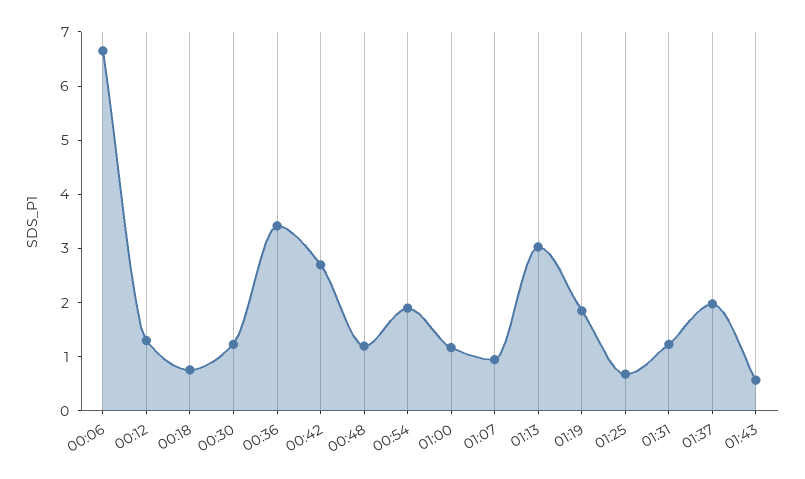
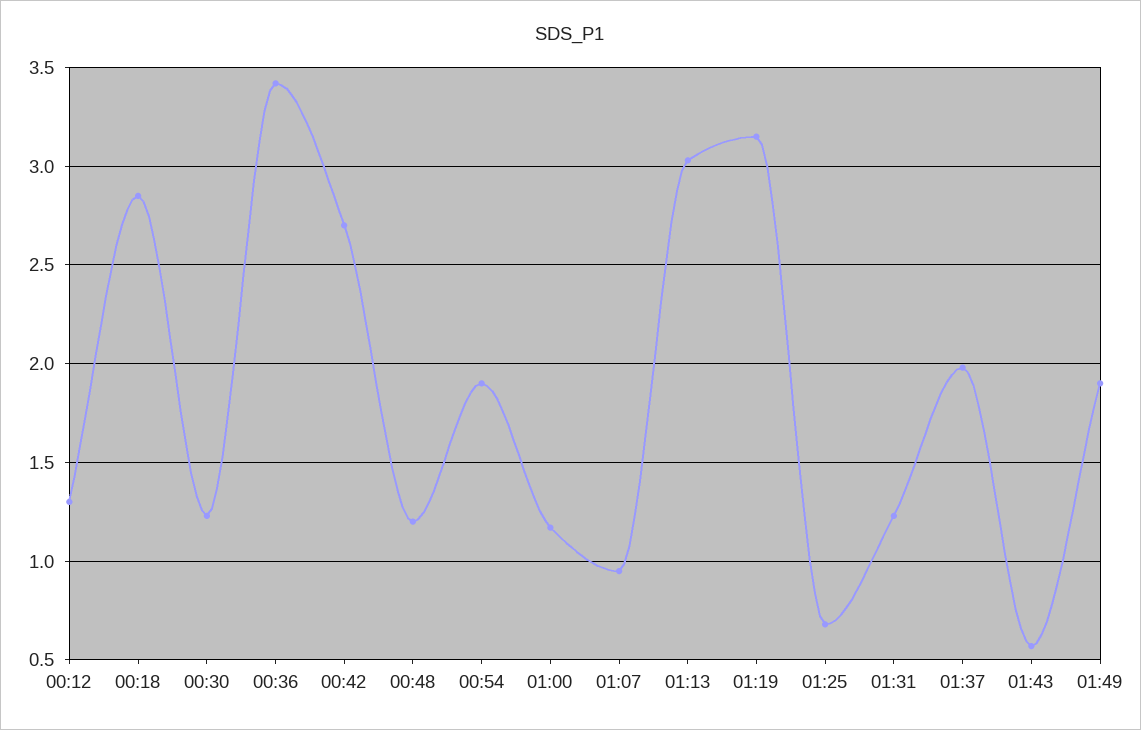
00:06: 6.6 -> none
00:18: 0.8 -> 2.85
01:19: 1.8 -> 3.15
01:49: none -> 1.9

